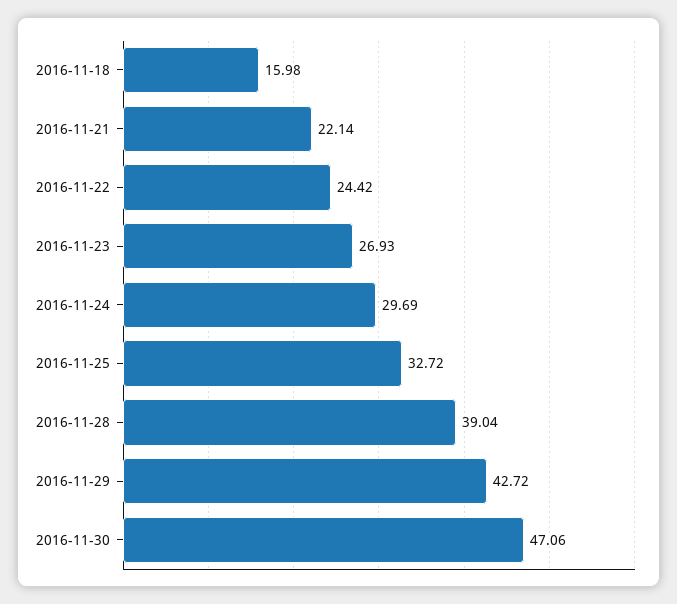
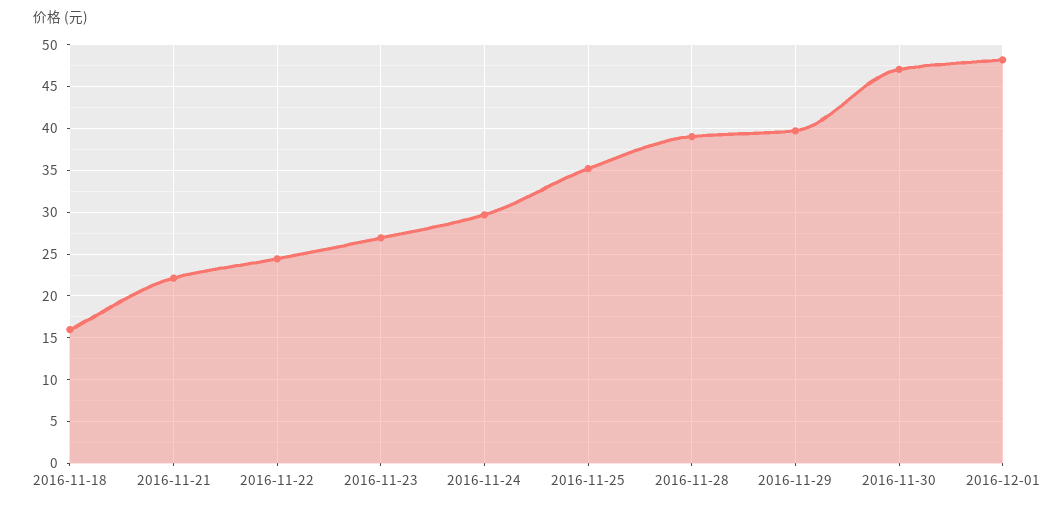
2016-11-25: 32.72 -> 35
2016-11-29: 42.72 -> 40
2016-12-01: none -> 48

